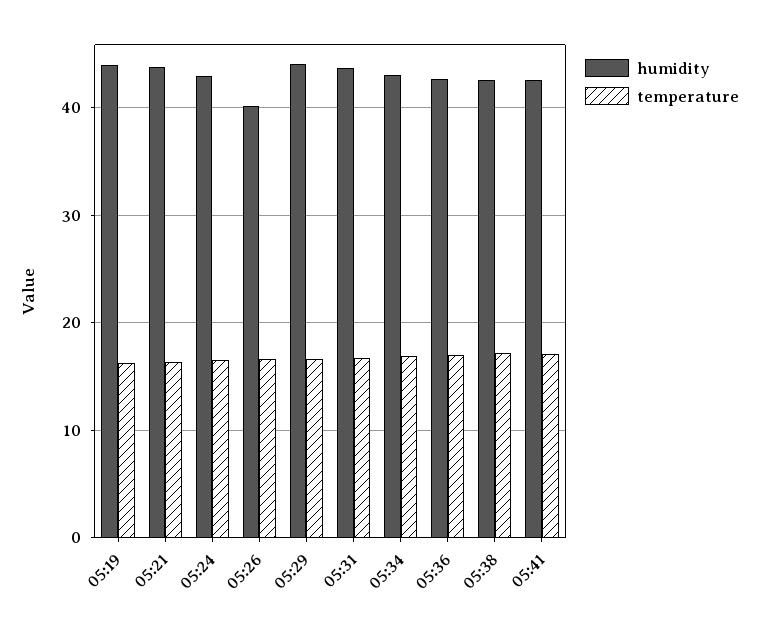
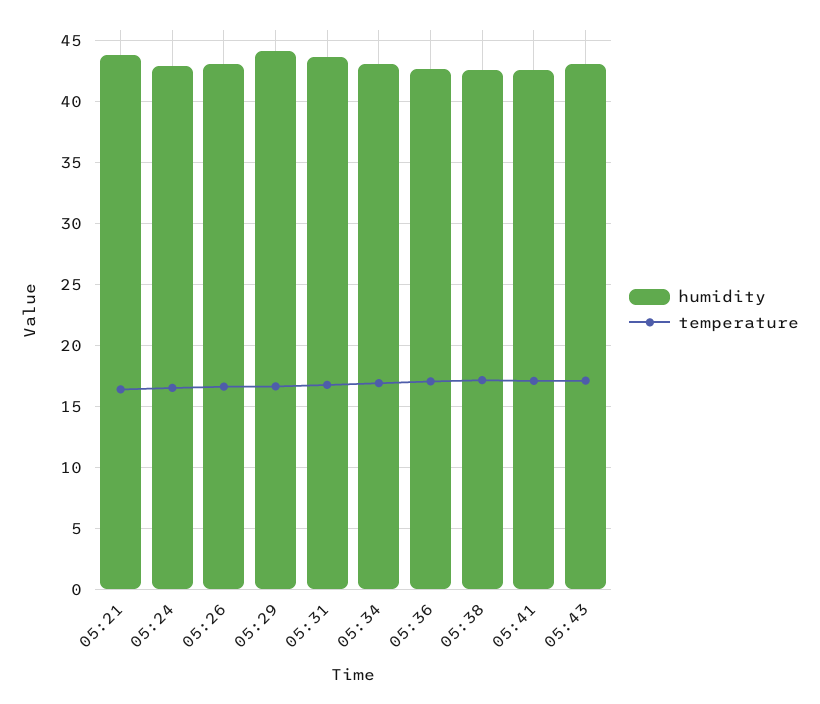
humidity, 05:19: 44 -> none
temperature, 05:19: 16 -> none
humidity, 05:26: 40 -> 43
humidity, 05:43: none -> 43
temperature, 05:43: none -> 17

